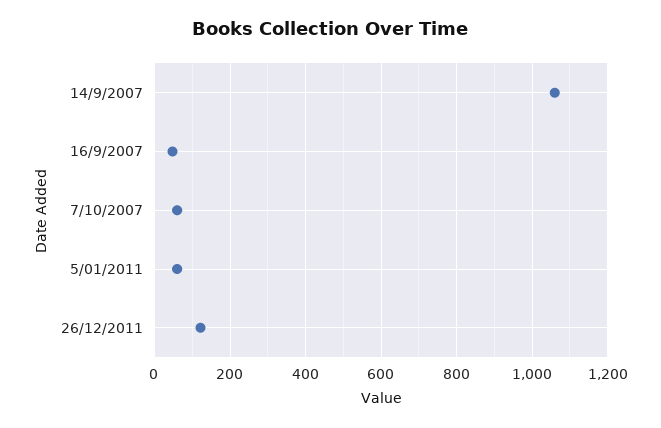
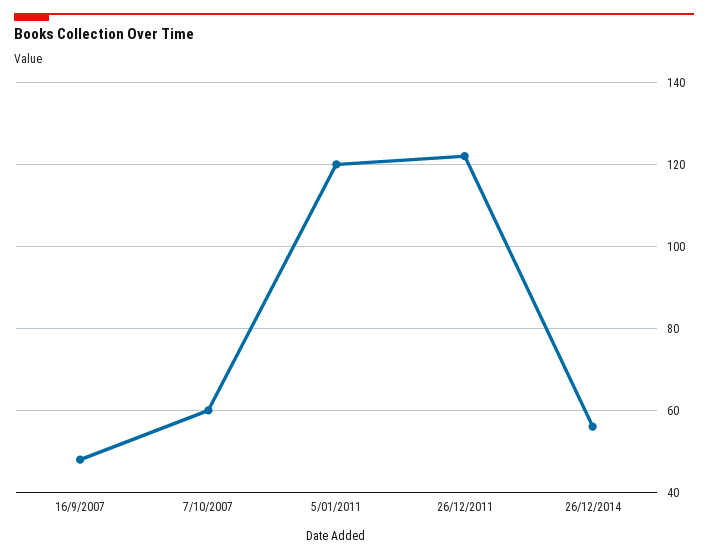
14/9/2007: 1060 -> none
5/01/2011: 60 -> 120
26/12/2014: none -> 55

